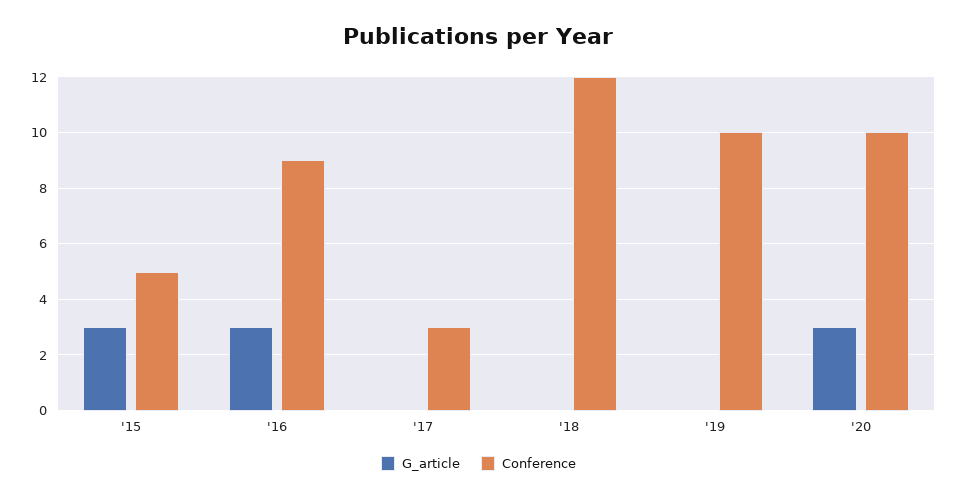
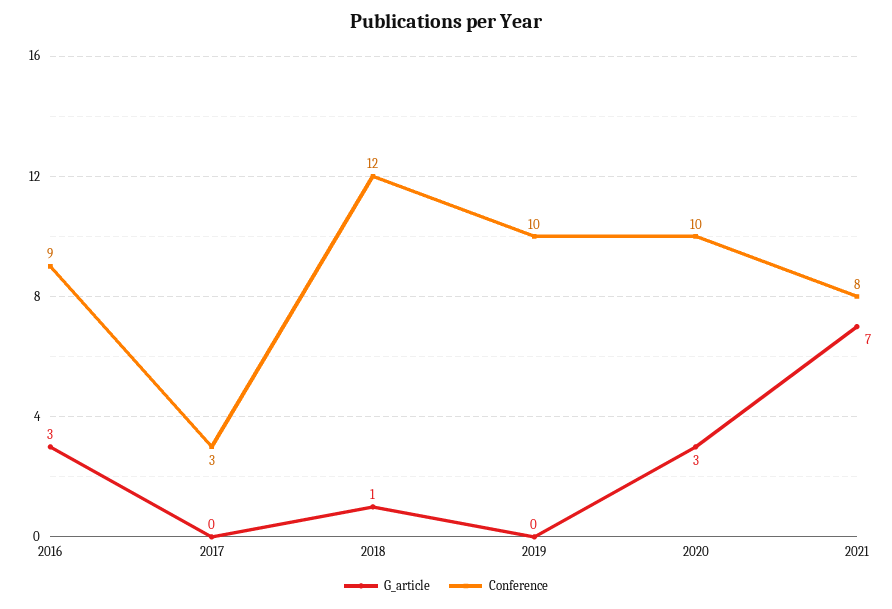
G_article, '15: 3 -> none
Conference, '15: 5 -> none
G_article, '18: 0 -> 1
G_article, 2021: none -> 7
Conference, 2021: none -> 8

